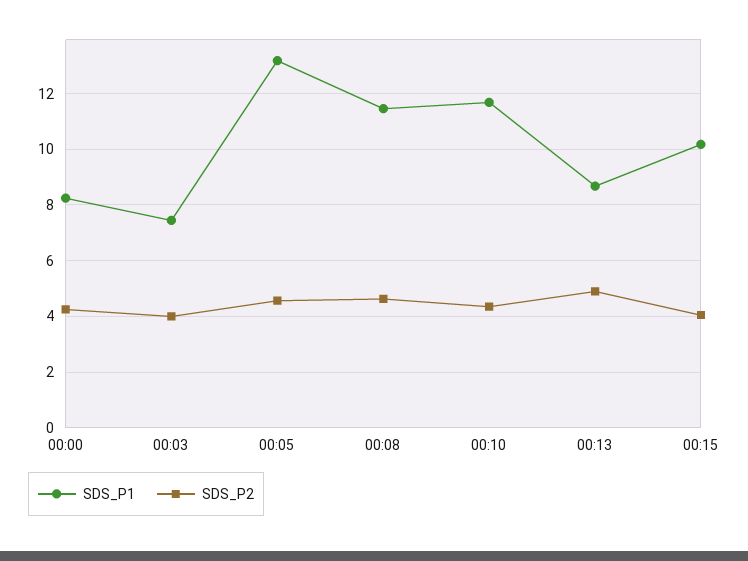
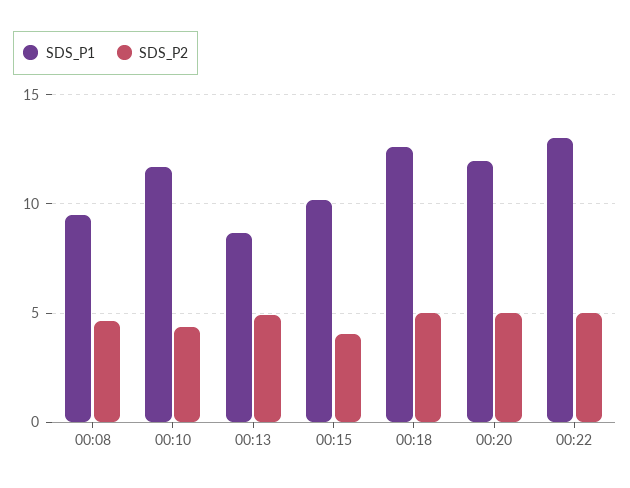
SDS_P1, 00:00: 8.25 -> none
SDS_P2, 00:00: 4.25 -> none
SDS_P1, 00:03: 7.5 -> none
SDS_P2, 00:03: 4 -> none
SDS_P1, 00:05: 13.25 -> none
SDS_P2, 00:05: 4.5 -> none
SDS_P1, 00:08: 11.5 -> 9.5
SDS_P1, 00:18: none -> 12.5
SDS_P2, 00:18: none -> 5
SDS_P1, 00:20: none -> 12
SDS_P2, 00:20: none -> 5
SDS_P1, 00:22: none -> 13
SDS_P2, 00:22: none -> 5

